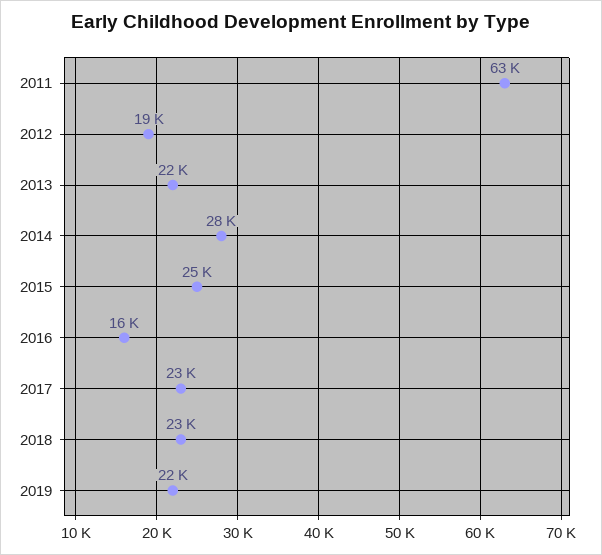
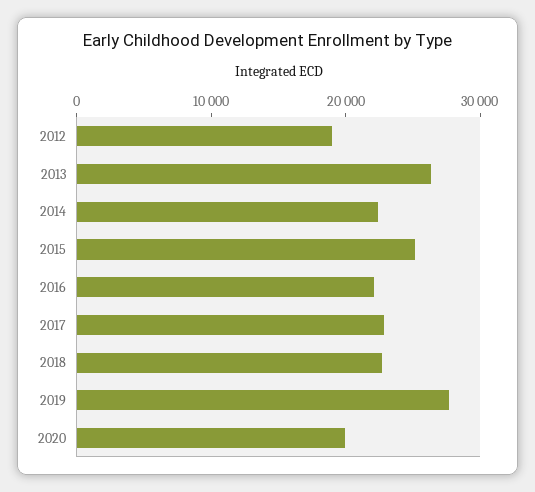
2011: 63000 -> none
2013: 22000 -> 26000
2014: 28000 -> 22000
2016: 16000 -> 22000
2019: 22000 -> 28000
2020: none -> 20000

